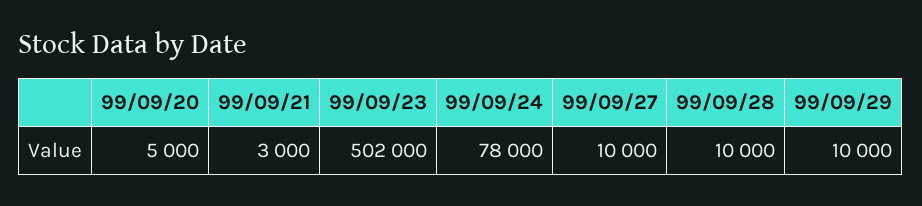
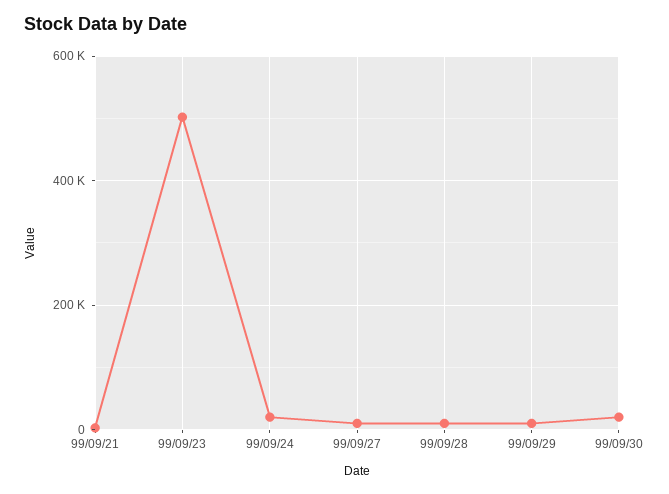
99/09/20: 5000 -> none
99/09/24: 78000 -> 20000
99/09/30: none -> 20000

